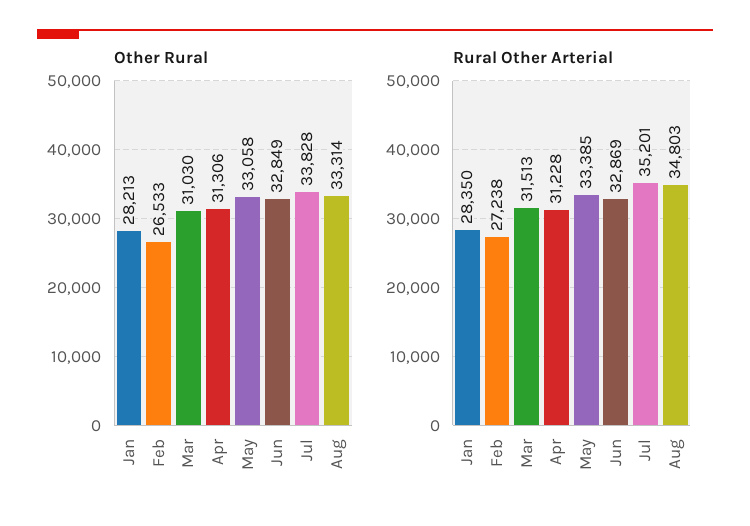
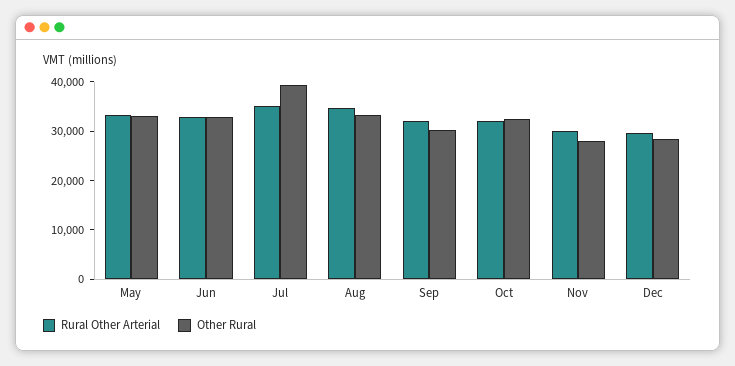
Other Rural, Jan: 28213 -> none
Other Rural, Feb: 26533 -> none
Other Rural, Mar: 31030 -> none
Other Rural, Apr: 31306 -> none
Other Rural, Jul: 33828 -> 40000
Rural Other Arterial, Jan: 28350 -> none
Rural Other Arterial, Feb: 27238 -> none
Rural Other Arterial, Mar: 31513 -> none
Rural Other Arterial, Apr: 31228 -> none
Rural Other Arterial, Sep: none -> 32000
Other Rural, Sep: none -> 30000
Rural Other Arterial, Oct: none -> 32000
Other Rural, Oct: none -> 32000
Rural Other Arterial, Nov: none -> 30000
Other Rural, Nov: none -> 28000
Rural Other Arterial, Dec: none -> 30000
Other Rural, Dec: none -> 28000

